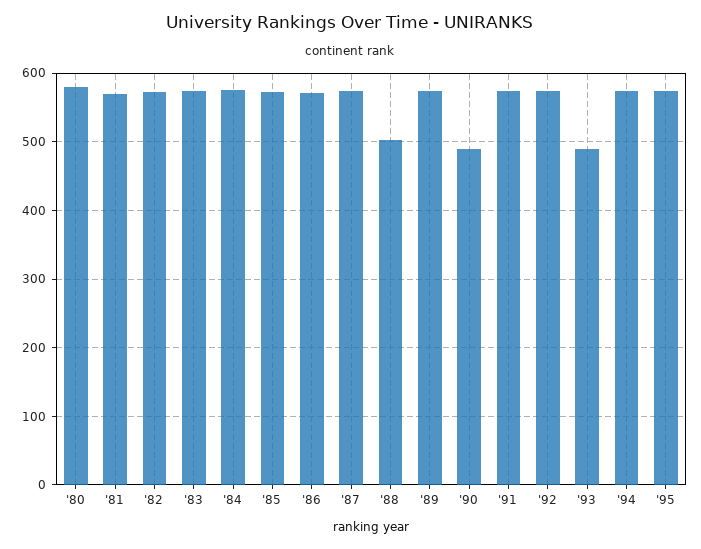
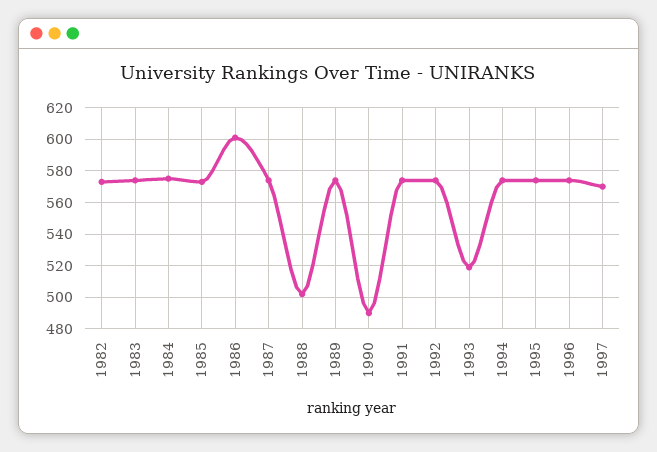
'80: 580 -> none
'81: 570 -> none
'86: 570 -> 600
'93: 490 -> 520
1996: none -> 575
1997: none -> 570

